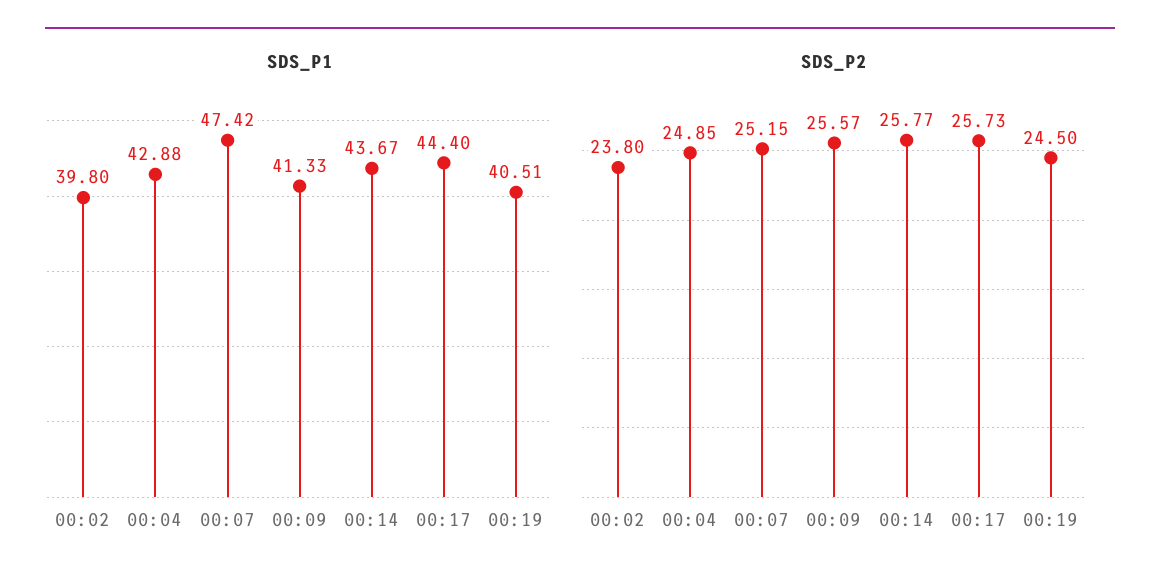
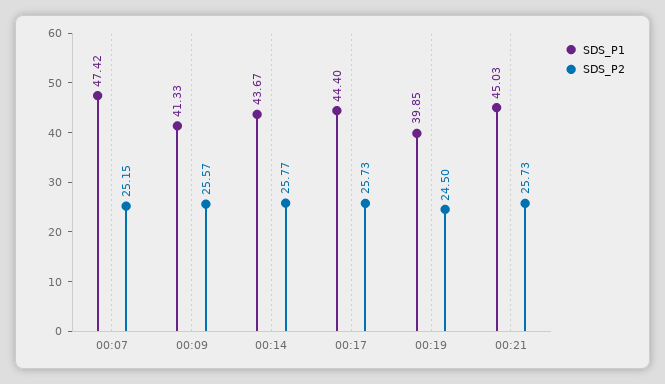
SDS_P1, 00:02: 39.8 -> none
SDS_P1, 00:04: 42.88 -> none
SDS_P1, 00:19: 40.51 -> 39.85
SDS_P2, 00:02: 23.8 -> none
SDS_P2, 00:04: 24.85 -> none
SDS_P1, 00:21: none -> 45.03
SDS_P2, 00:21: none -> 25.73

